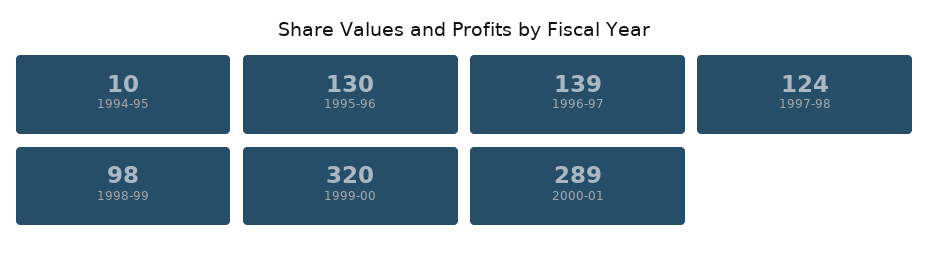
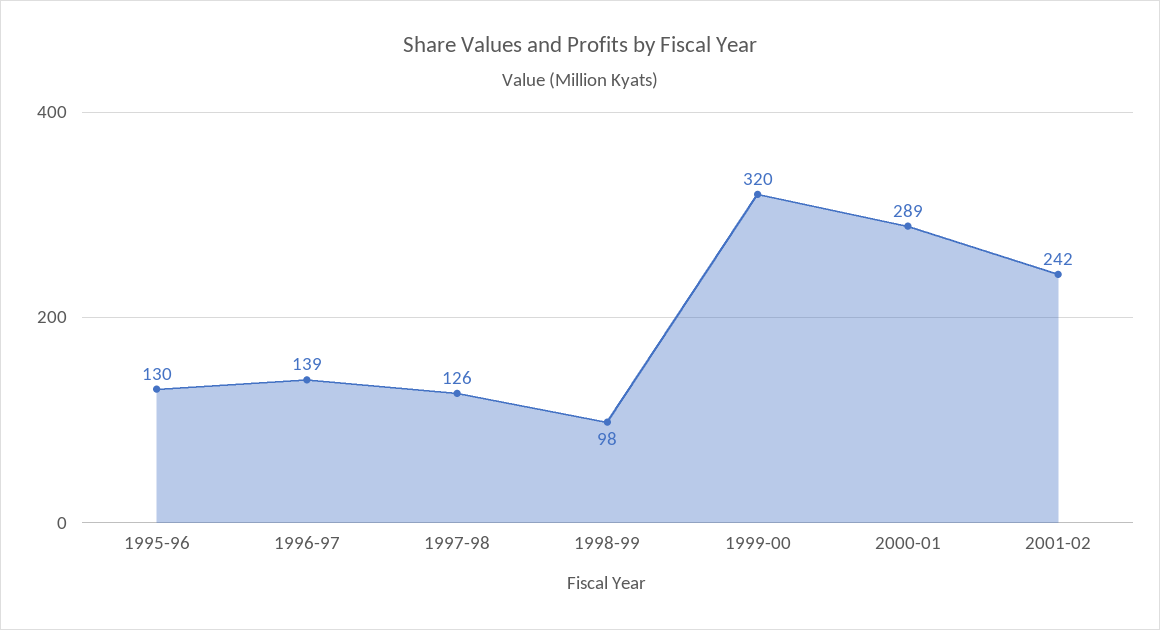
1994-95: 10 -> none
1997-98: 124 -> 126
2001-02: none -> 242

